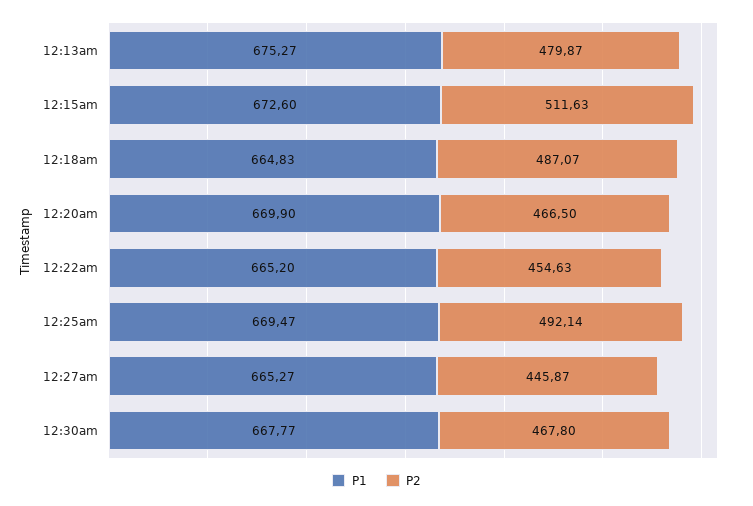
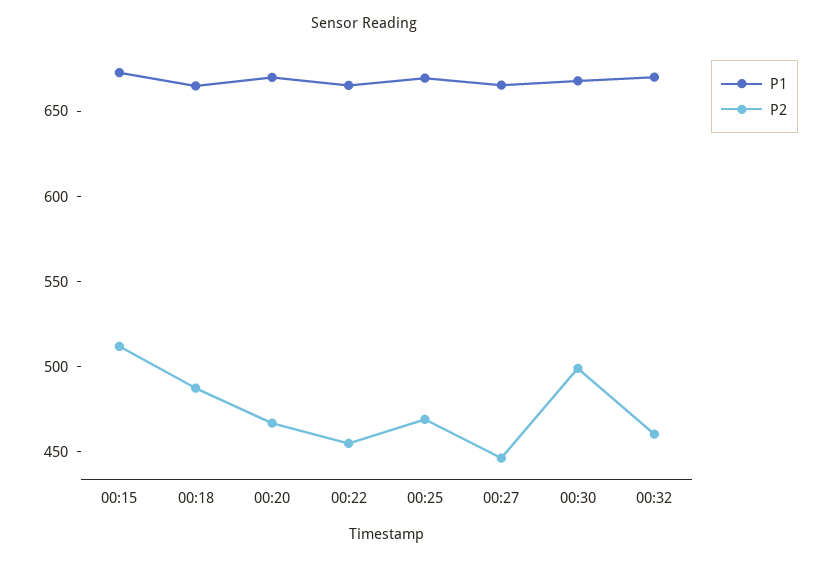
P1, 12:13am: 675.27 -> none
P2, 12:13am: 479.87 -> none
P2, 12:25am: 492.14 -> 470
P2, 12:30am: 467.8 -> 500
P1, 00:32: none -> 670
P2, 00:32: none -> 460

